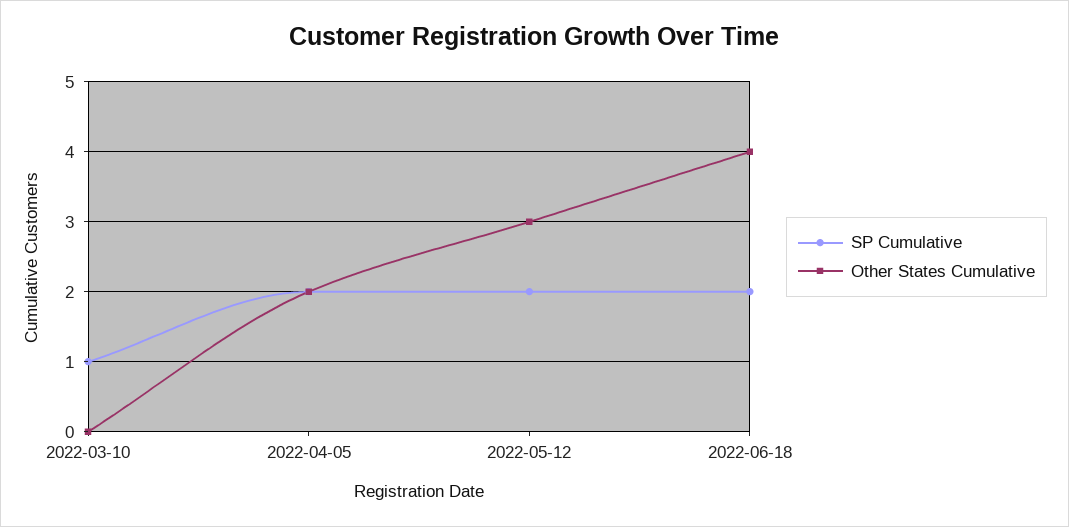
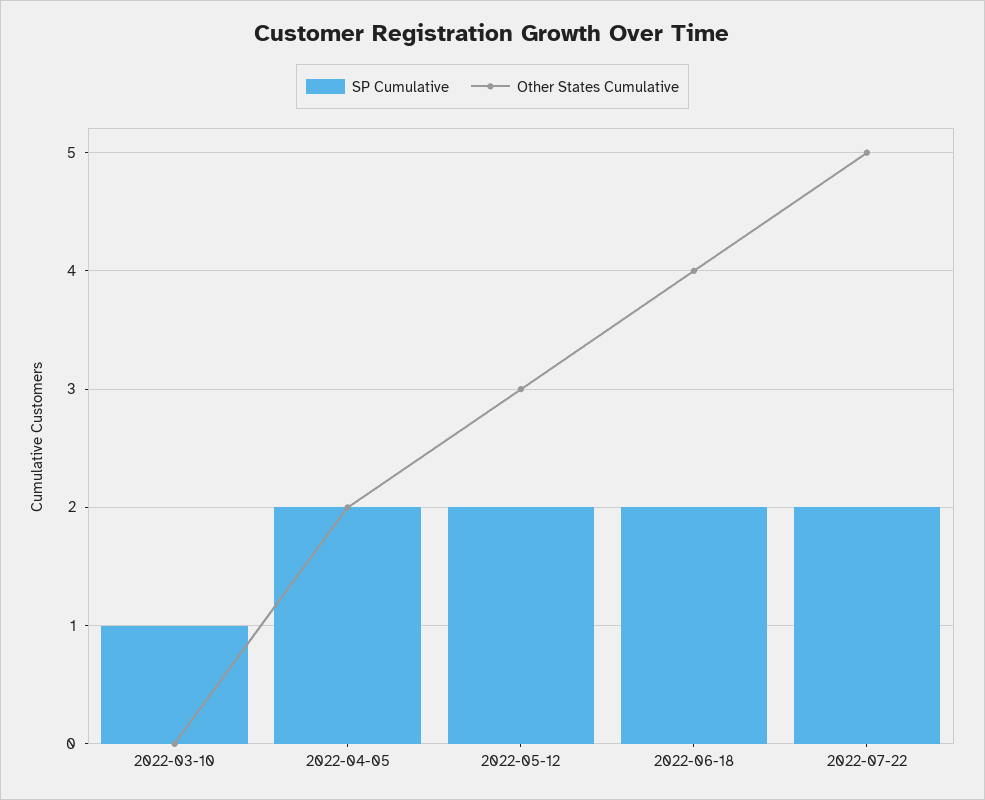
SP Cumulative, 2022-07-22: none -> 2
Other States Cumulative, 2022-07-22: none -> 5

